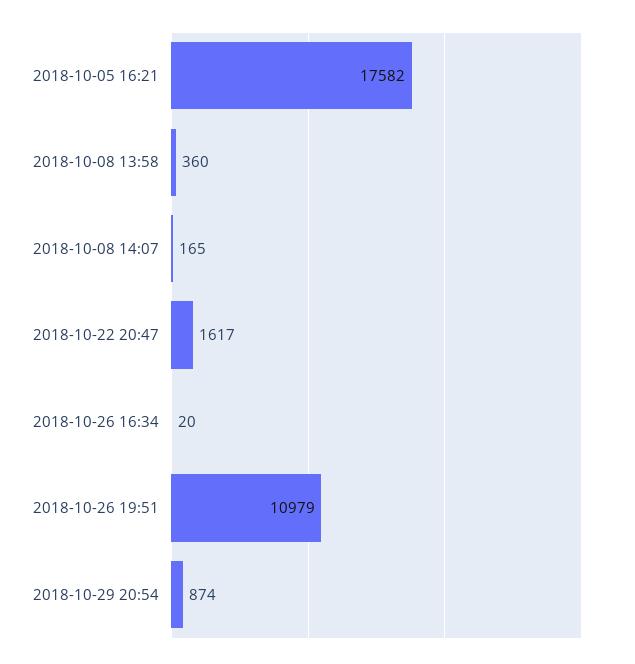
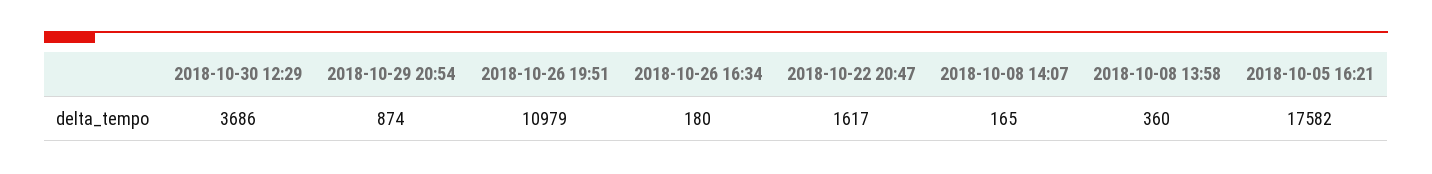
2018-10-26 16:34: 20 -> 180
2018-10-30 12:29: none -> 3686

